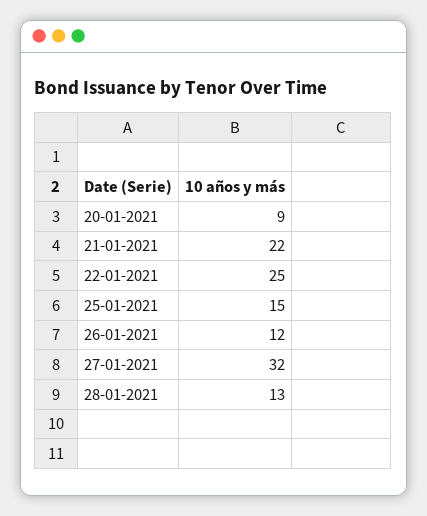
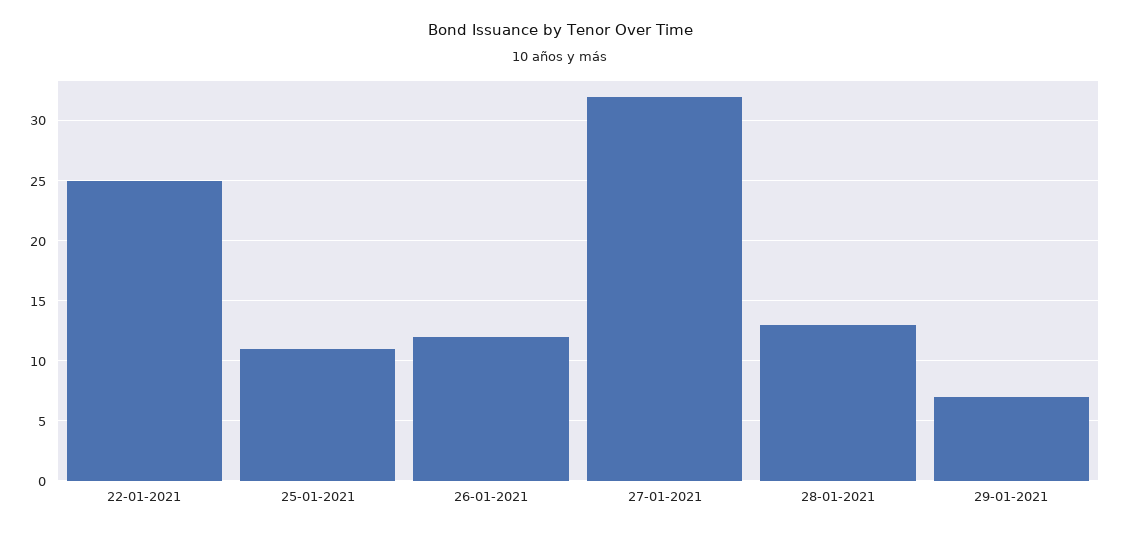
20-01-2021: 9 -> none
21-01-2021: 22 -> none
25-01-2021: 15 -> 11
29-01-2021: none -> 7

